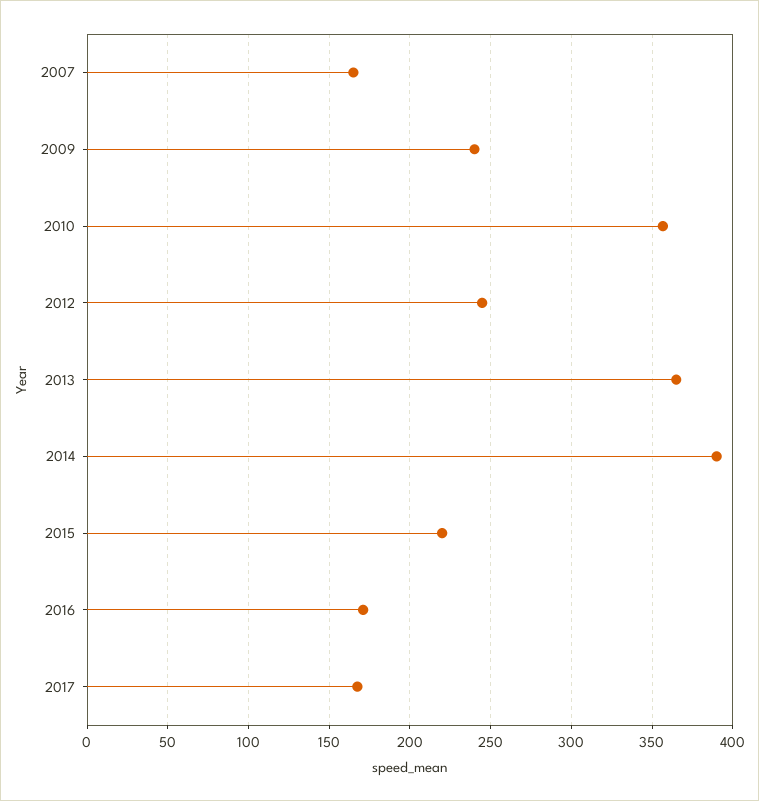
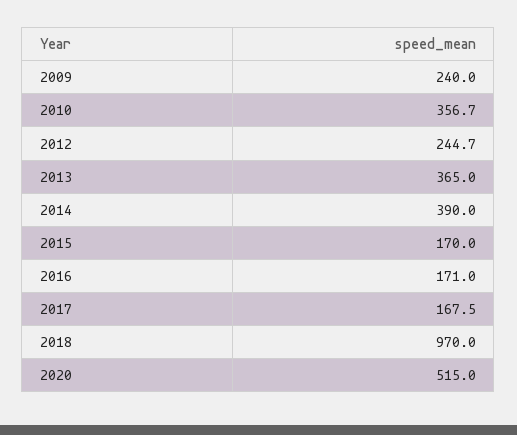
2007: 165 -> none
2015: 220 -> 170
2018: none -> 970
2020: none -> 515

